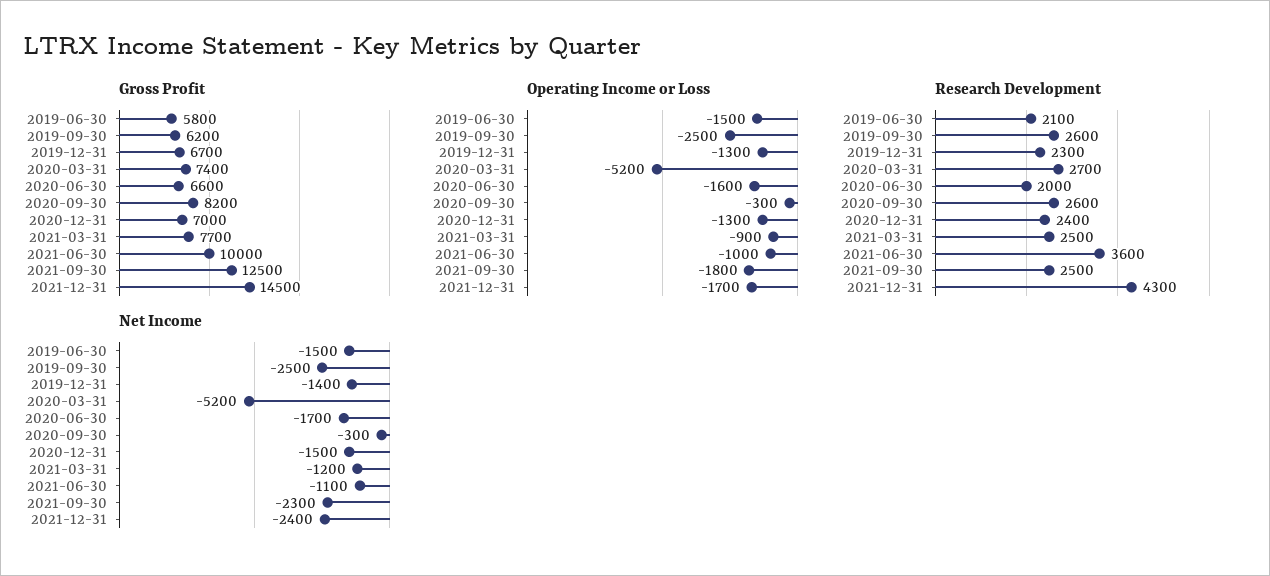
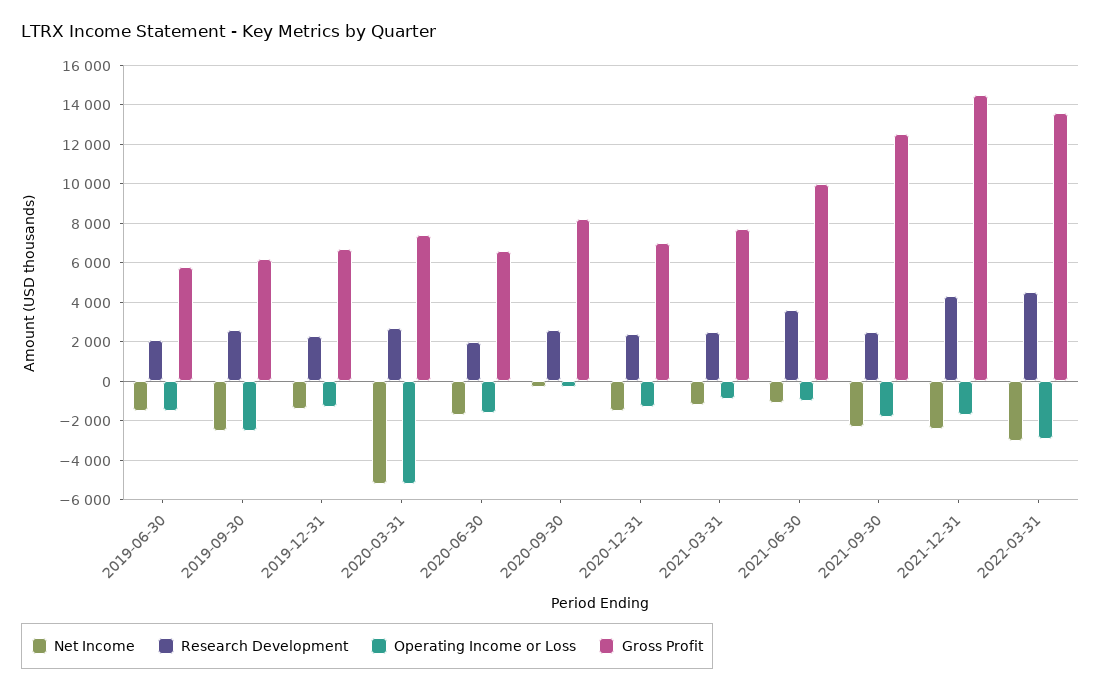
Net Income, 2022-03-31: none -> -3000
Research Development, 2022-03-31: none -> 4500
Operating Income or Loss, 2022-03-31: none -> -3000
Gross Profit, 2022-03-31: none -> 13500

